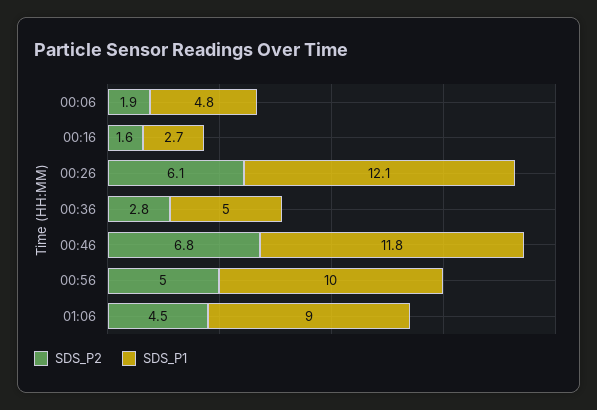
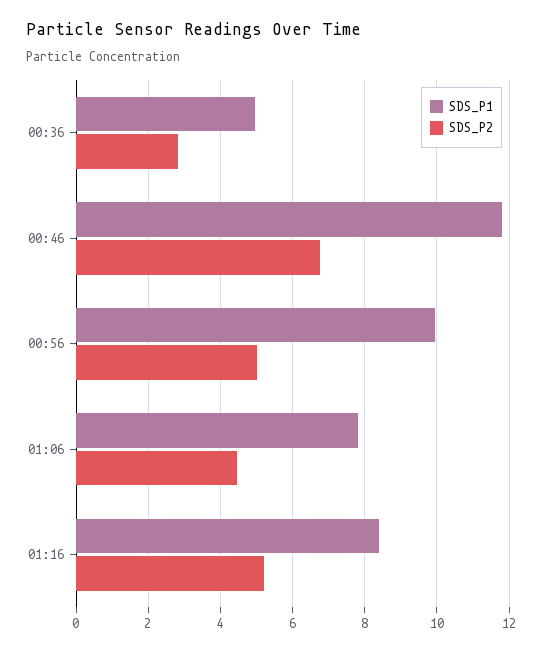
SDS_P2, 00:06: 1.9 -> none
SDS_P1, 00:06: 4.8 -> none
SDS_P2, 00:16: 1.6 -> none
SDS_P1, 00:16: 2.7 -> none
SDS_P2, 00:26: 6.1 -> none
SDS_P1, 00:26: 12.1 -> none
SDS_P1, 01:06: 9 -> 7.8
SDS_P1, 01:16: none -> 8.4
SDS_P2, 01:16: none -> 5.2

